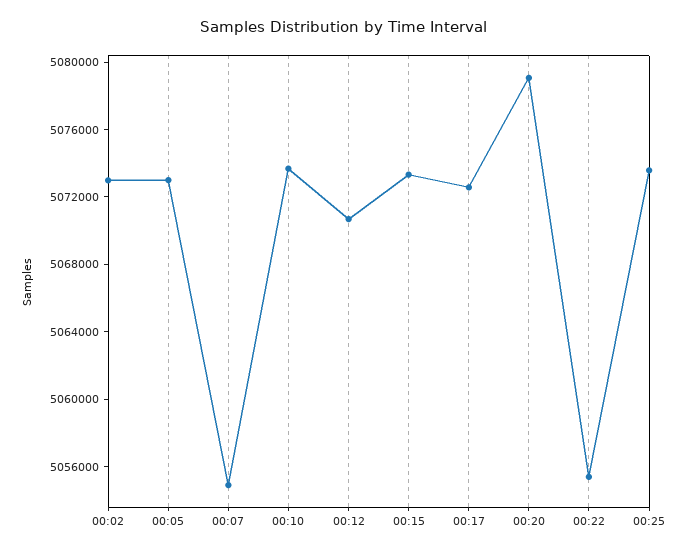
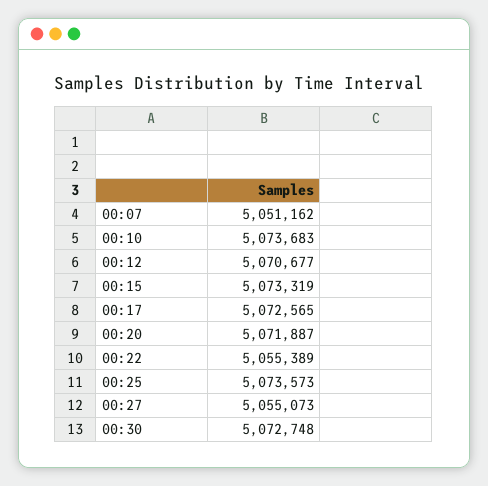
00:02: 5073000 -> none
00:05: 5073000 -> none
00:07: 5055000 -> 5051162
00:20: 5079000 -> 5071887
00:27: none -> 5055073
00:30: none -> 5072748

